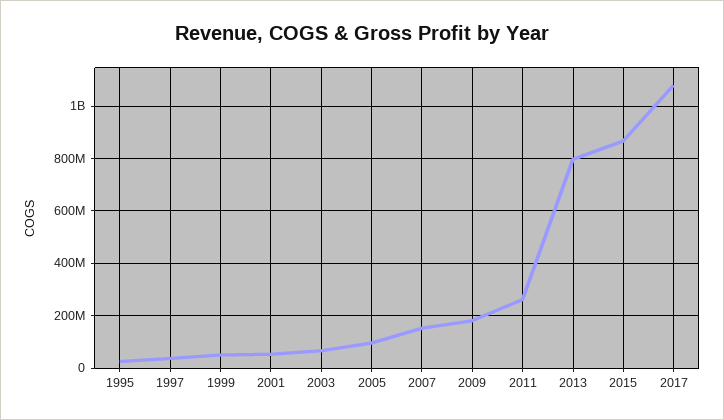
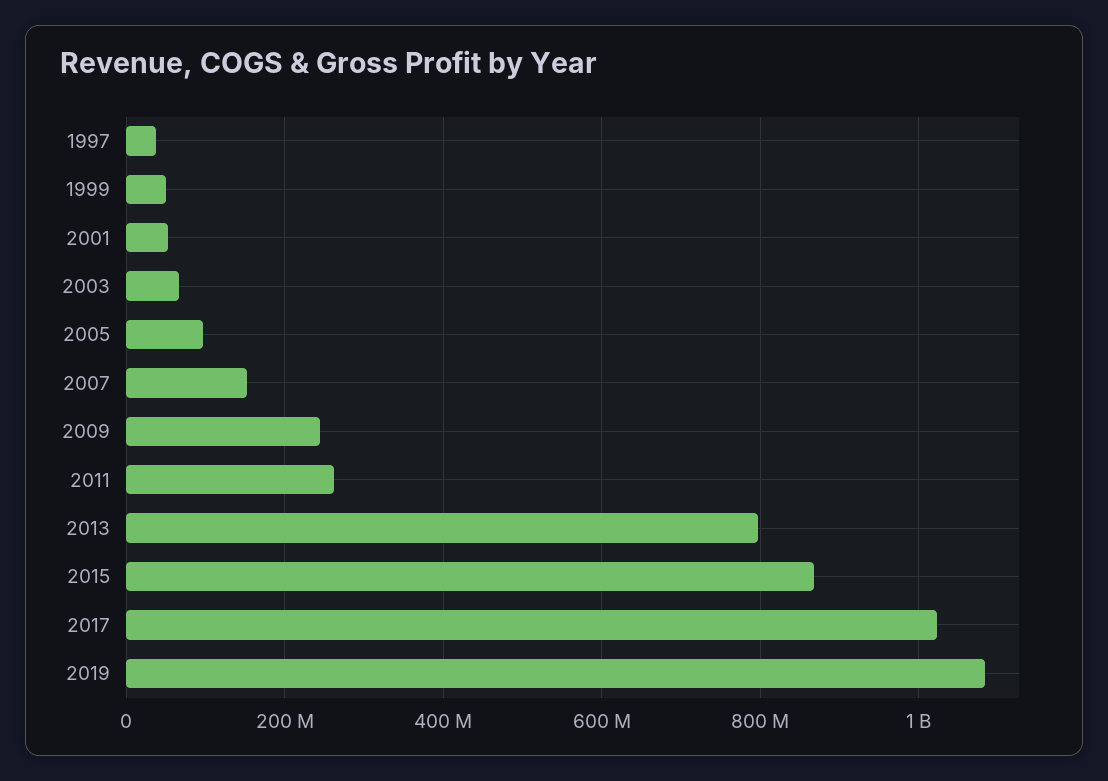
1995: 25000000 -> none
2009: 175000000 -> 240000000
2017: 1075000000 -> 1020000000
2019: none -> 1080000000

